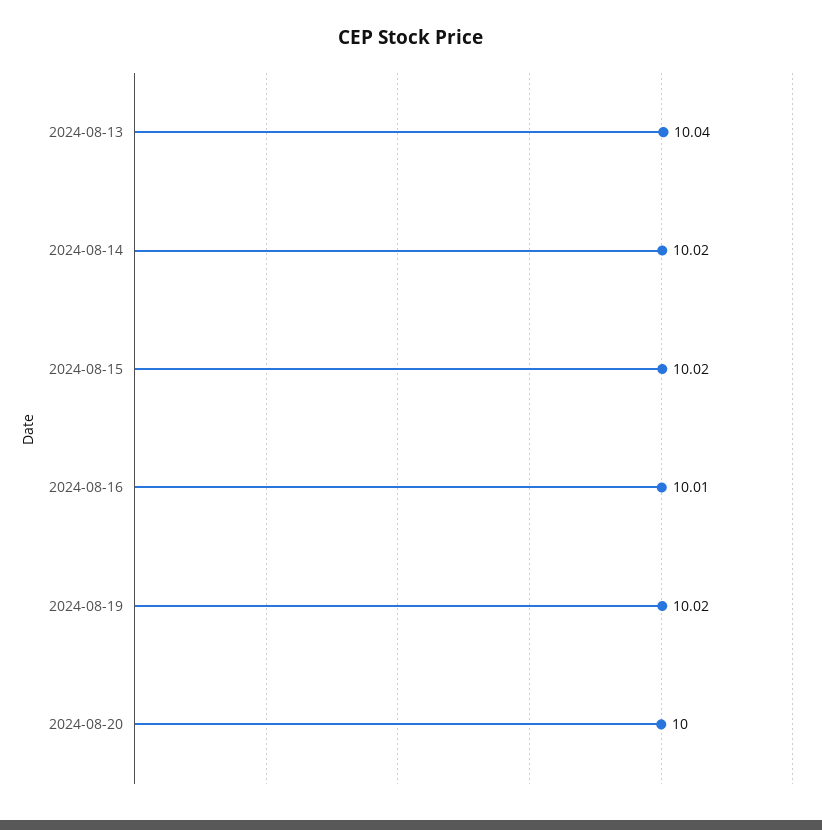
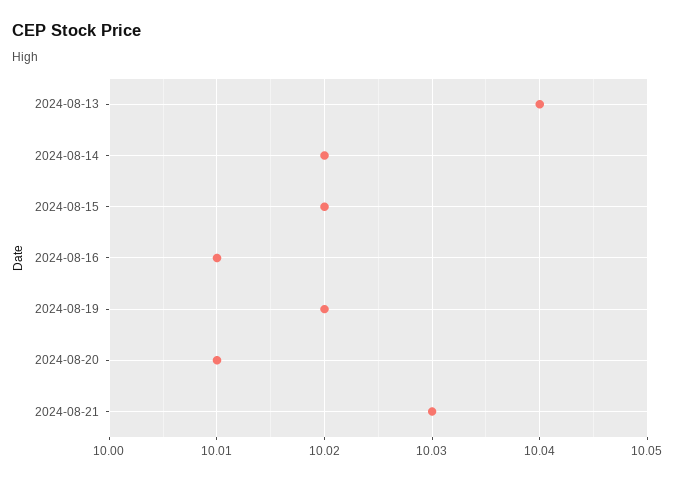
2024-08-20: 10 -> 10.01
2024-08-21: none -> 10.03

